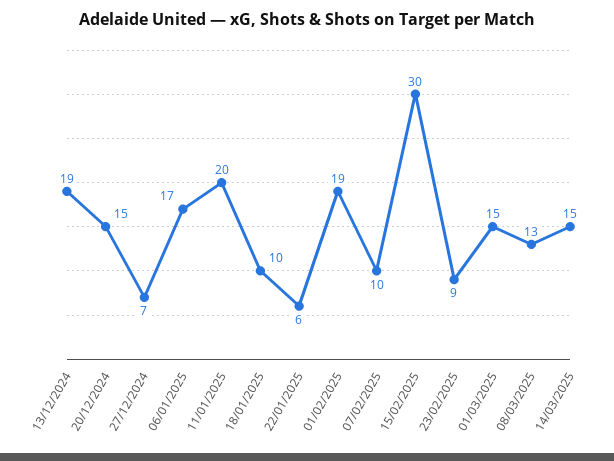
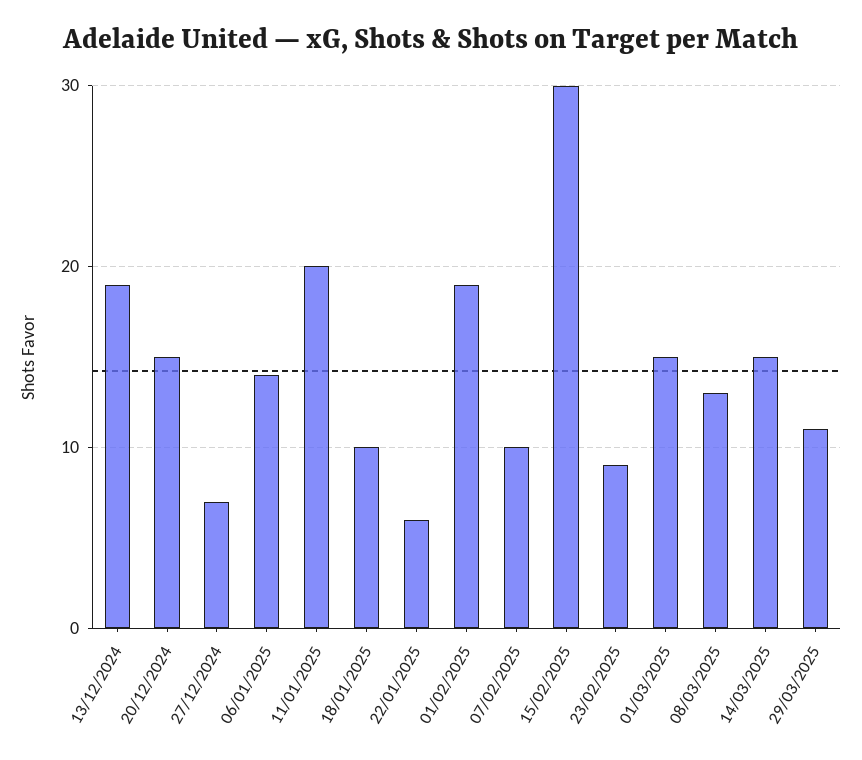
06/01/2025: 17 -> 14
29/03/2025: none -> 11

